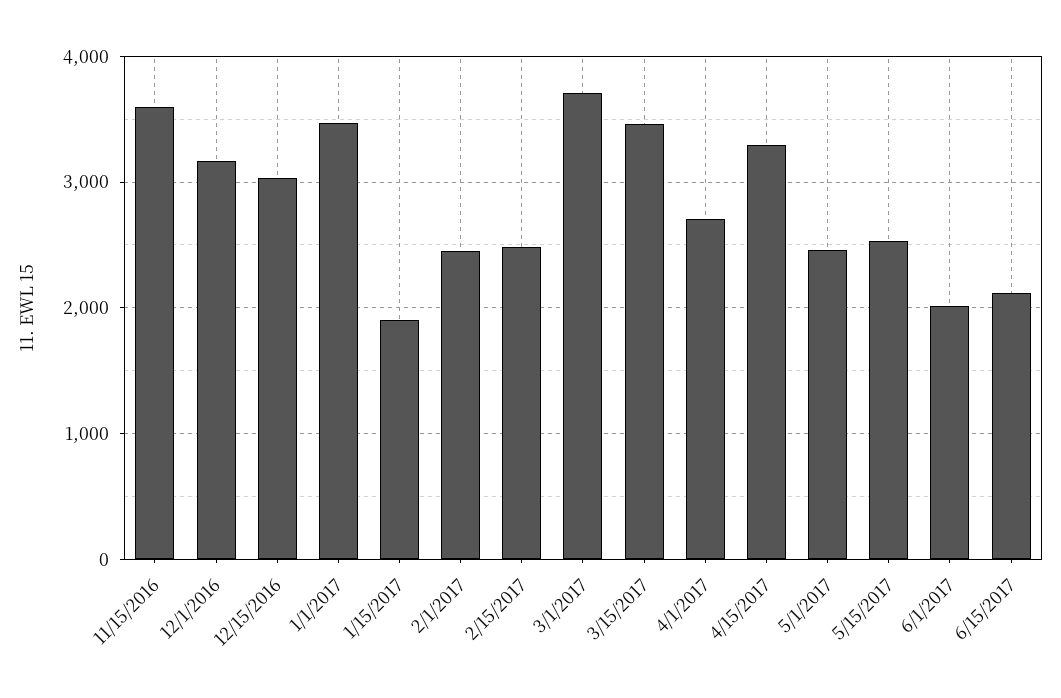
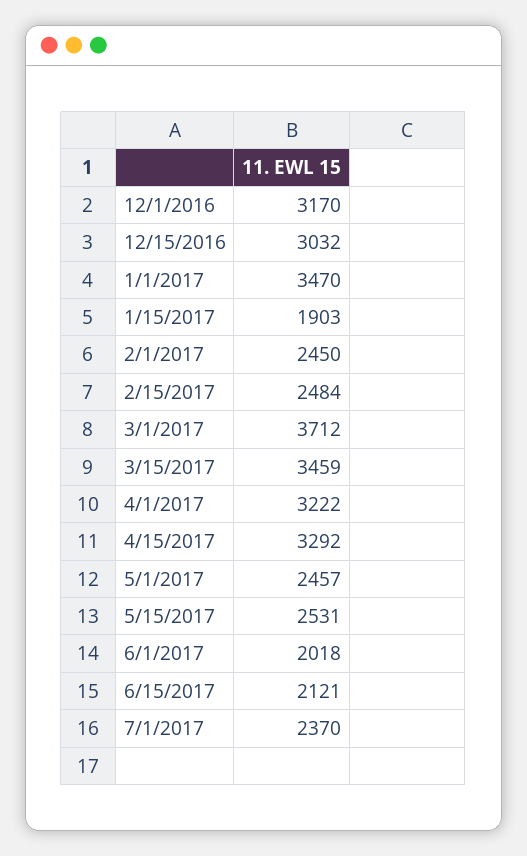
11/15/2016: 3600 -> none
4/1/2017: 2700 -> 3222
7/1/2017: none -> 2370

